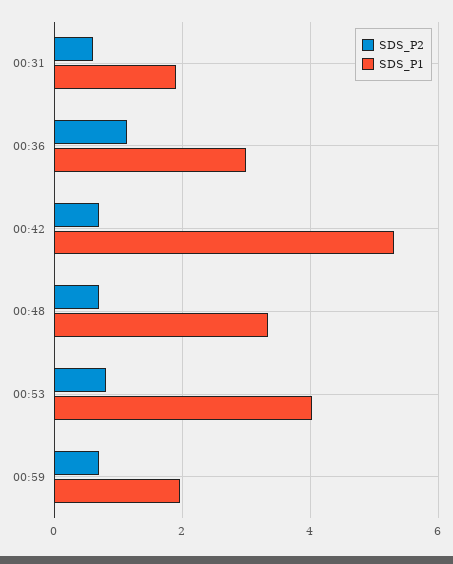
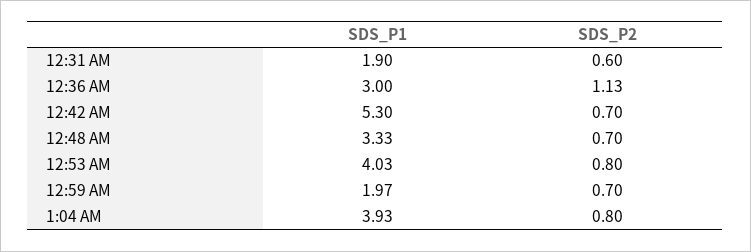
SDS_P1, 1:04 AM: none -> 3.93
SDS_P2, 1:04 AM: none -> 0.8

